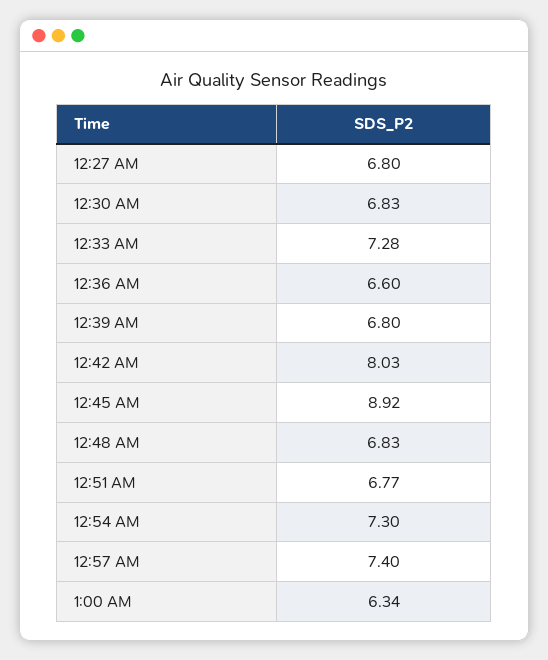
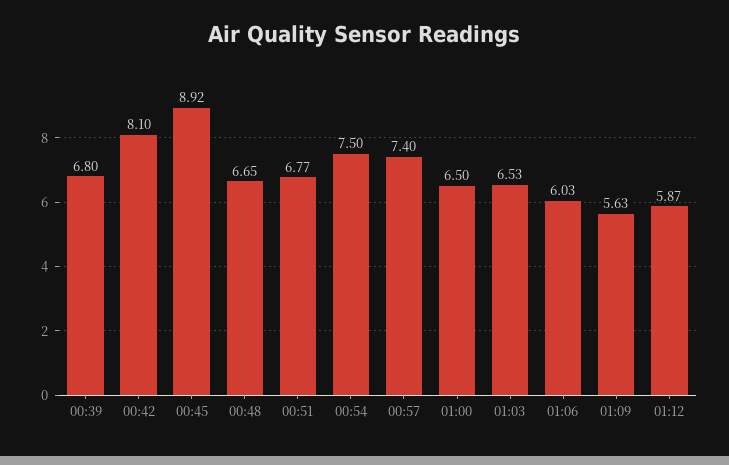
12:27 AM: 6.8 -> none
12:30 AM: 6.83 -> none
12:33 AM: 7.28 -> none
12:36 AM: 6.6 -> none
12:42 AM: 8.03 -> 8.1
12:48 AM: 6.83 -> 6.65
12:54 AM: 7.3 -> 7.5
1:00 AM: 6.34 -> 6.5
01:03: none -> 6.53
01:06: none -> 6.03
01:09: none -> 5.63
01:12: none -> 5.87

